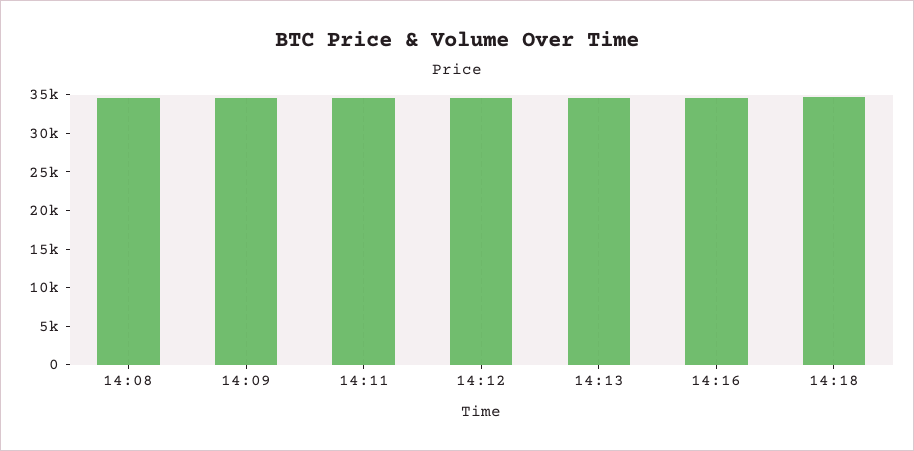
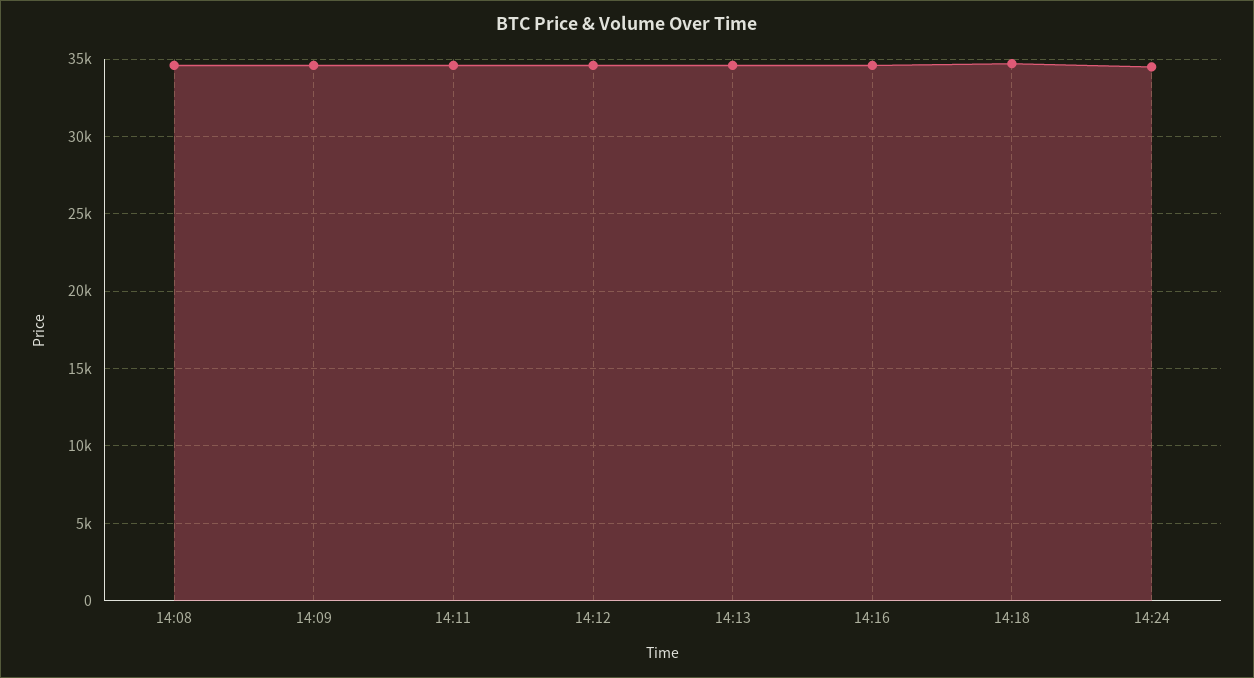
14:24: none -> 34500

